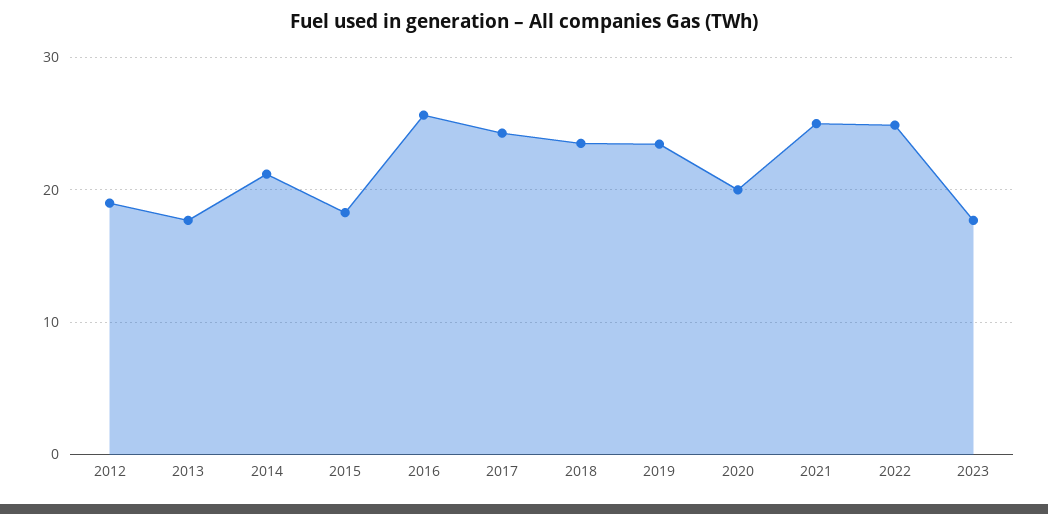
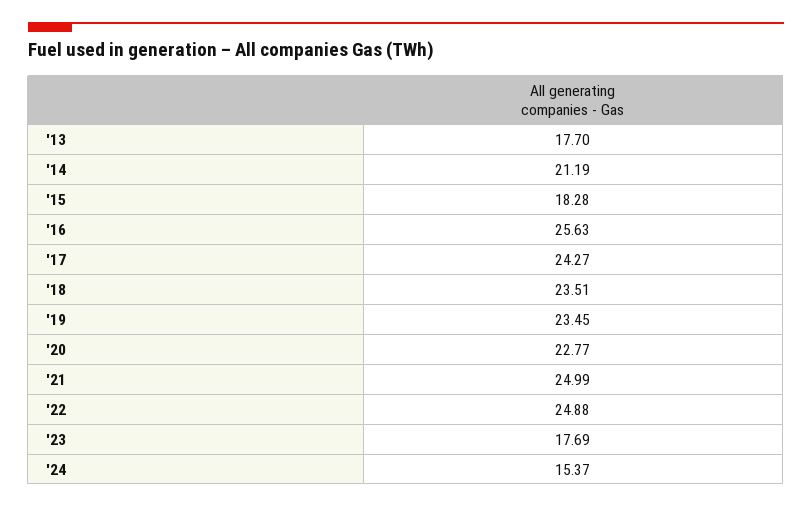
2012: 19 -> none
2020: 20 -> 22.77
'24: none -> 15.37

